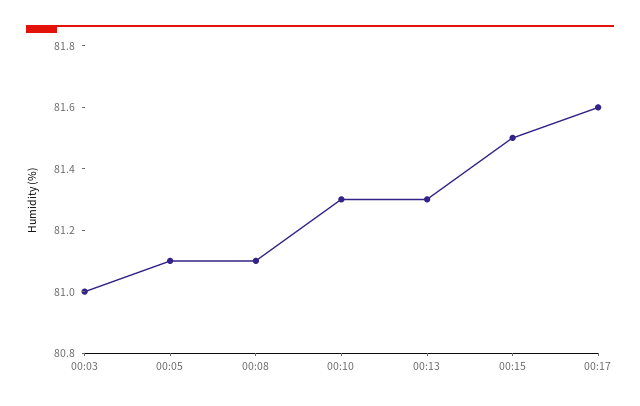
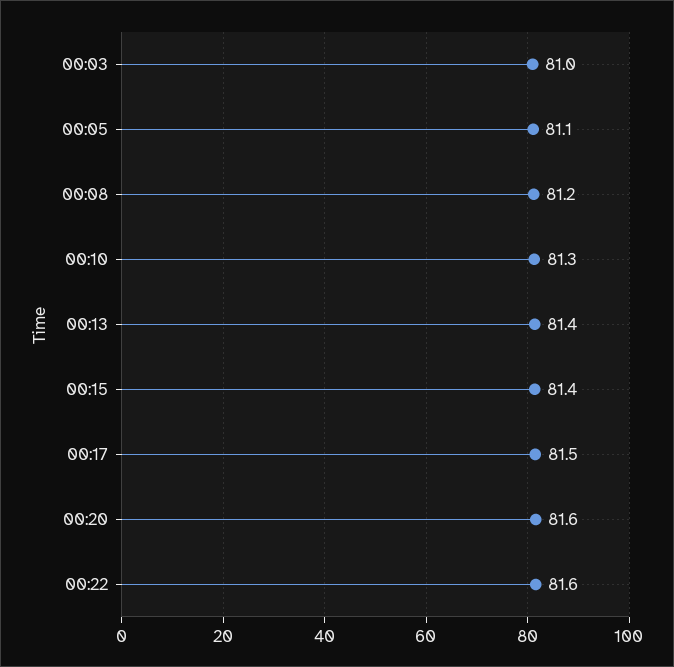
00:08: 81.1 -> 81.2
00:13: 81.3 -> 81.4
00:15: 81.5 -> 81.4
00:17: 81.6 -> 81.5
00:20: none -> 81.6
00:22: none -> 81.6

